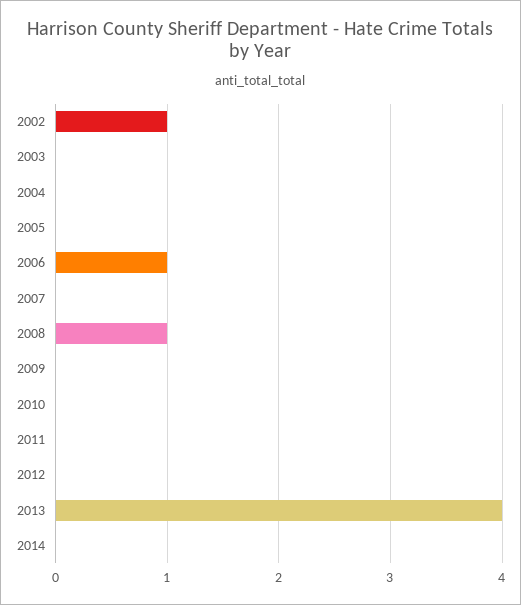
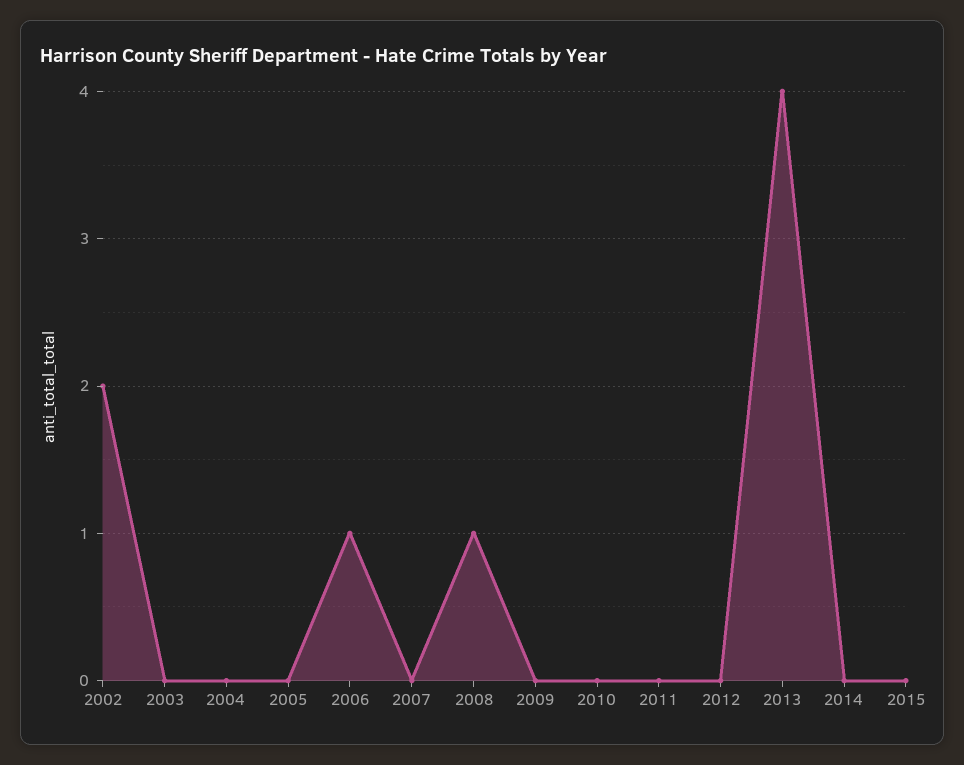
2002: 1 -> 2
2015: none -> 0

